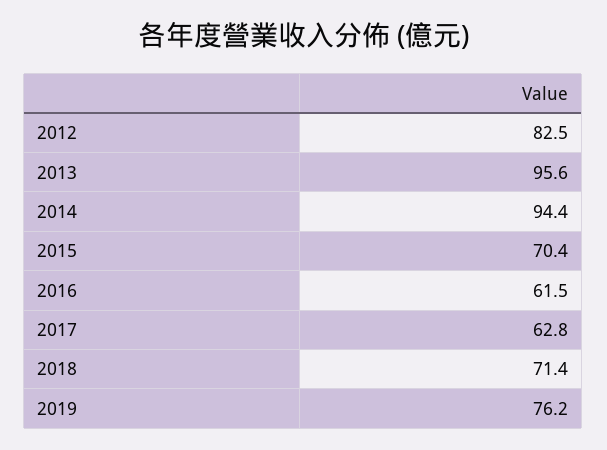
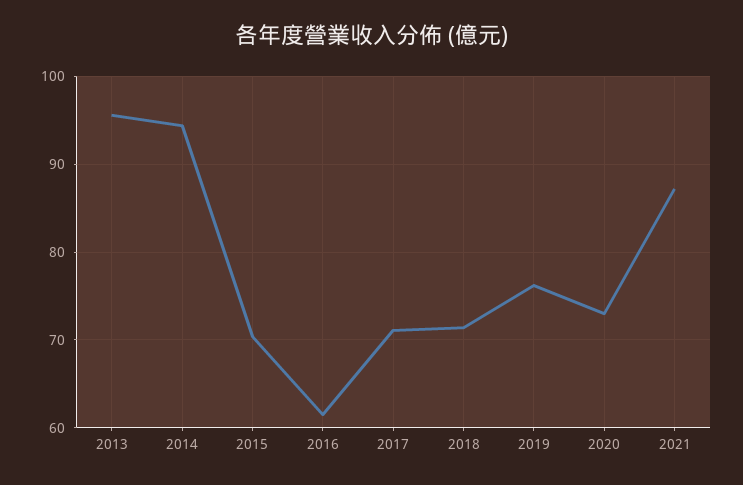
2012: 82.5 -> none
2017: 62.8 -> 71
2020: none -> 73
2021: none -> 87

